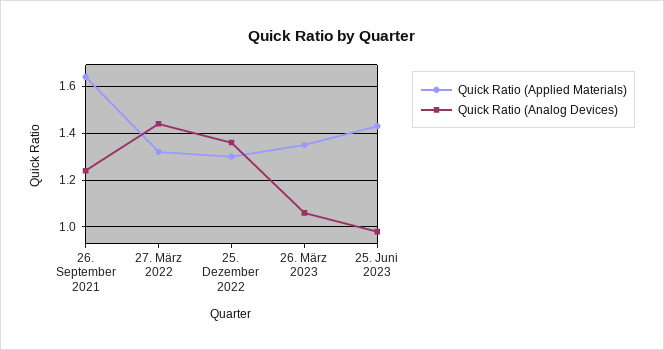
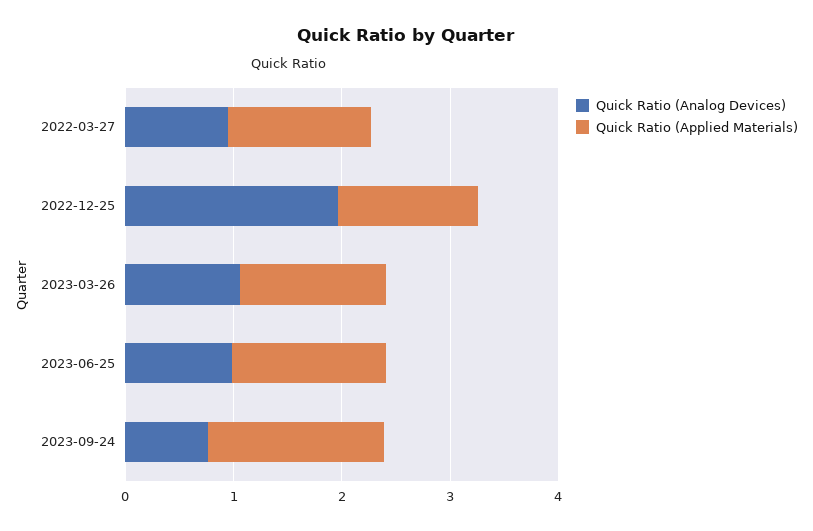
Quick Ratio (Applied Materials), 26. September 2021: 1.65 -> none
Quick Ratio (Analog Devices), 26. September 2021: 1.25 -> none
Quick Ratio (Analog Devices), 27. März 2022: 1.45 -> 1
Quick Ratio (Analog Devices), 25. Dezember 2022: 1.35 -> 2
Quick Ratio (Analog Devices), 2023-09-24: none -> 0.8
Quick Ratio (Applied Materials), 2023-09-24: none -> 1.6

